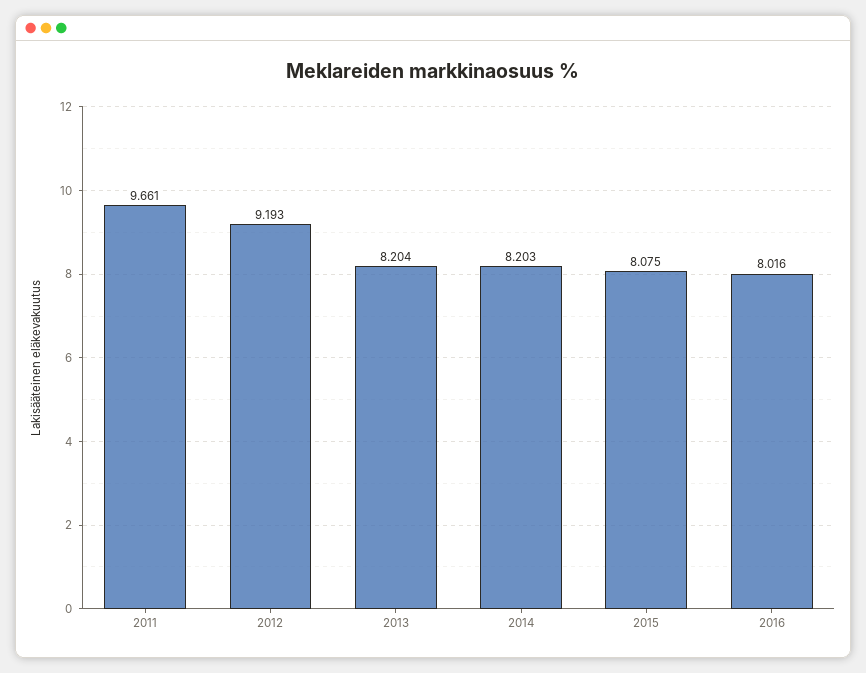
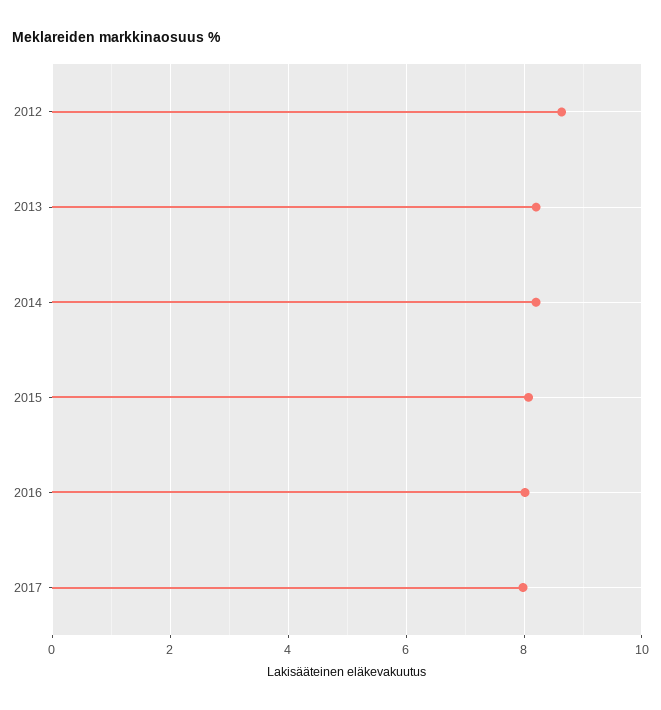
2011: 9.661 -> none
2012: 9.193 -> 8.6
2017: none -> 8

